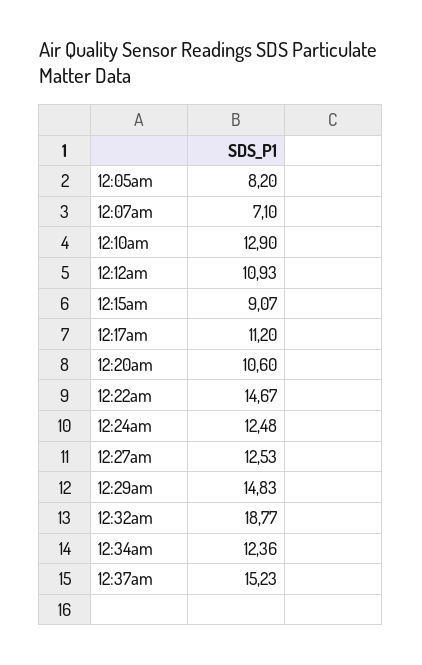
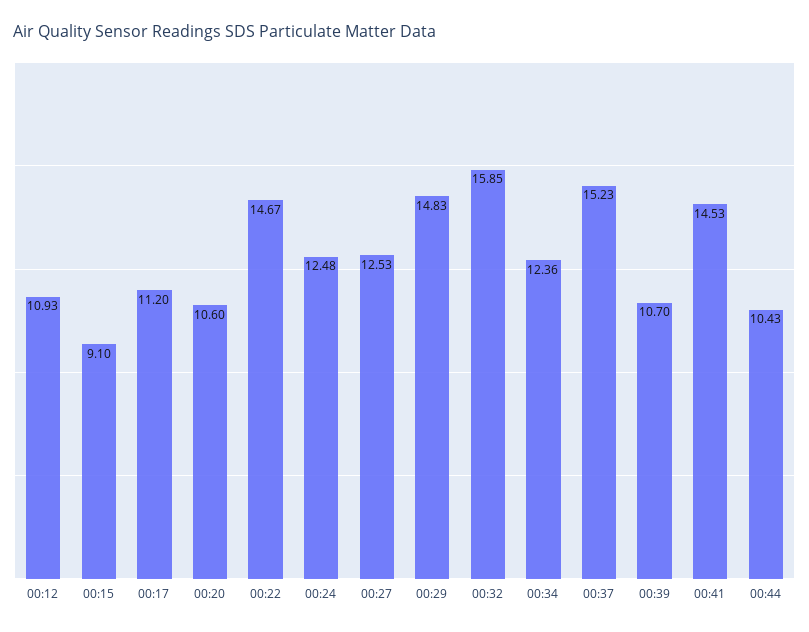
12:05am: 8.2 -> none
12:07am: 7.1 -> none
12:10am: 12.9 -> none
12:15am: 9.07 -> 9.1
12:32am: 18.77 -> 15.85
00:39: none -> 10.7
00:41: none -> 14.53
00:44: none -> 10.43

